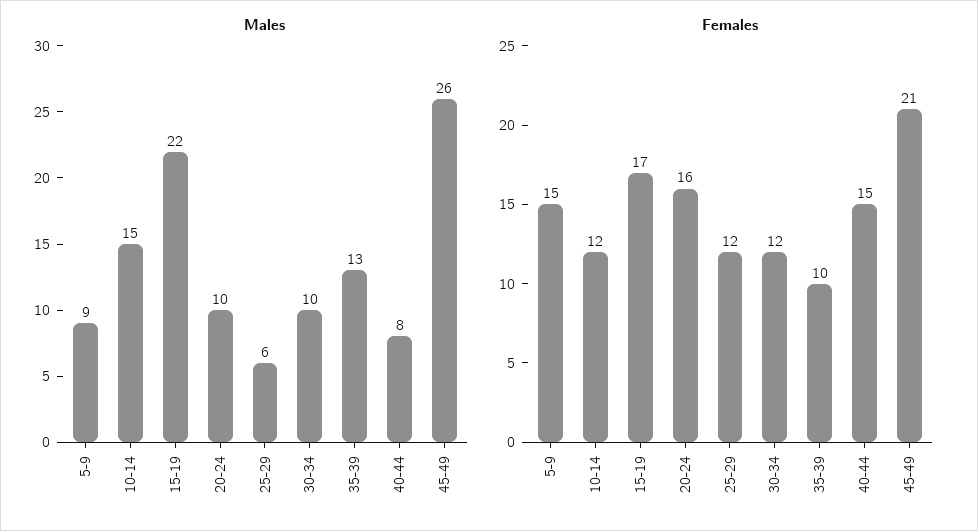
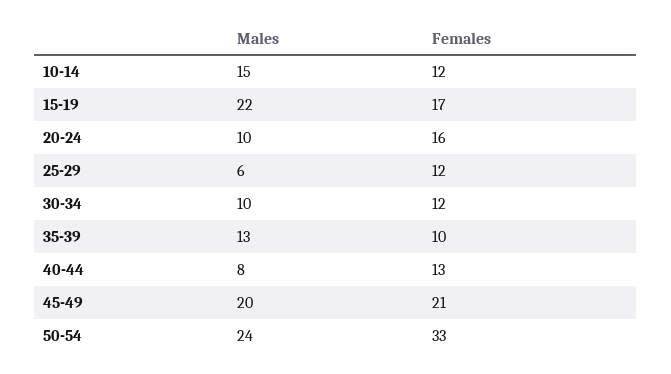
Males, 5-9: 9 -> none
Males, 45-49: 26 -> 20
Females, 5-9: 15 -> none
Females, 40-44: 15 -> 13
Males, 50-54: none -> 24
Females, 50-54: none -> 33

